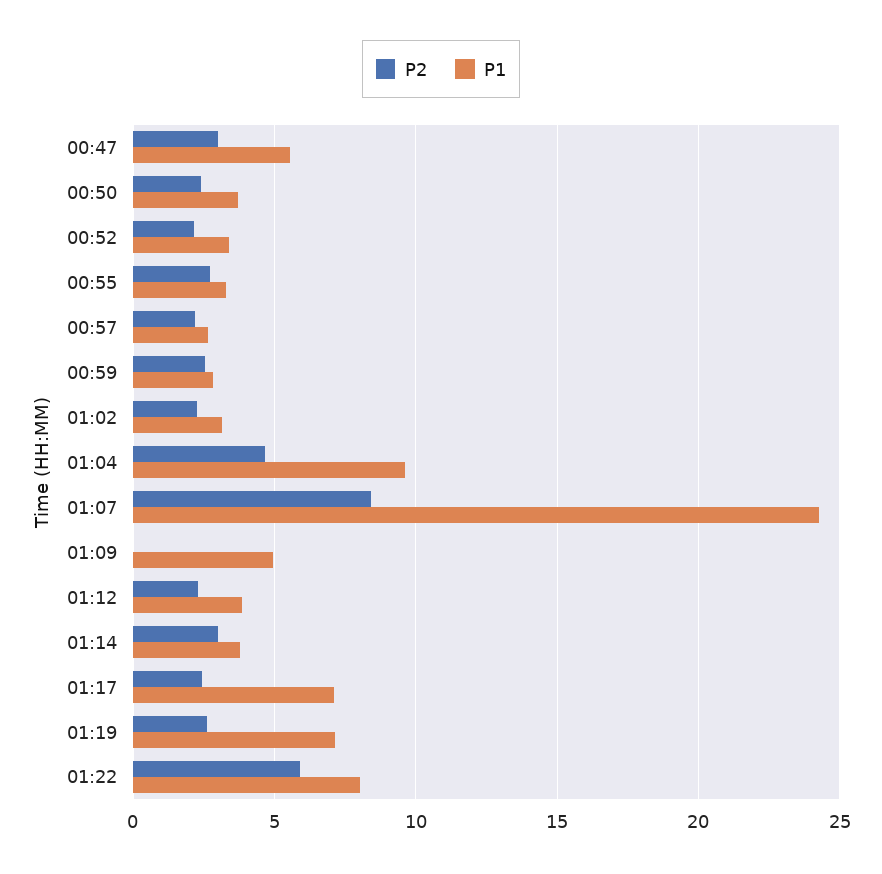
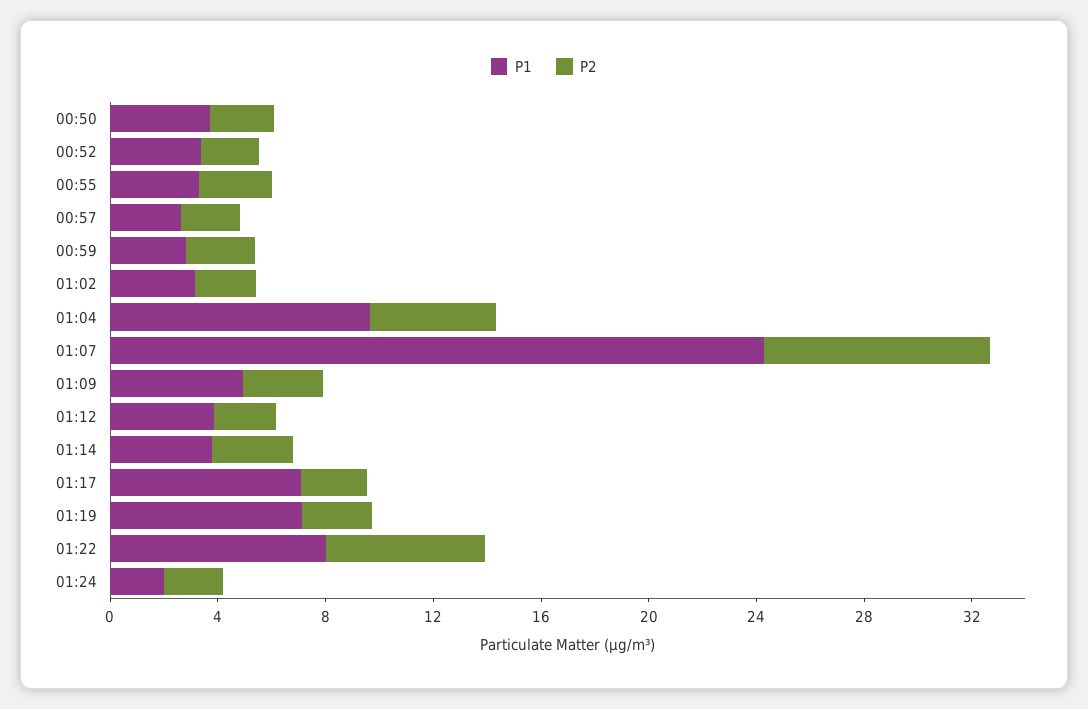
P2, 00:47: 3 -> none
P1, 00:47: 5.5 -> none
P2, 01:09: 0 -> 3
P1, 01:24: none -> 2
P2, 01:24: none -> 2

